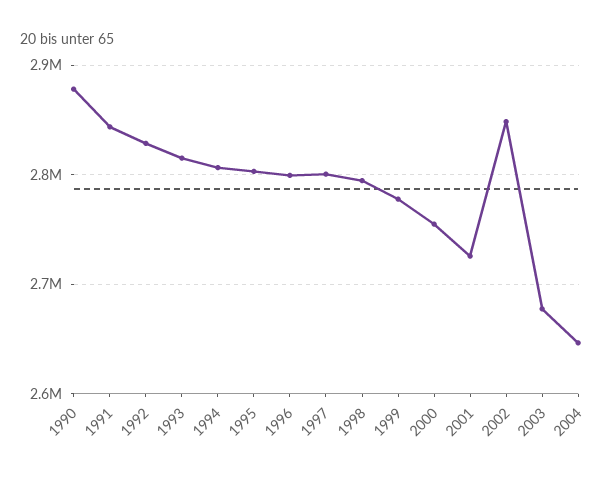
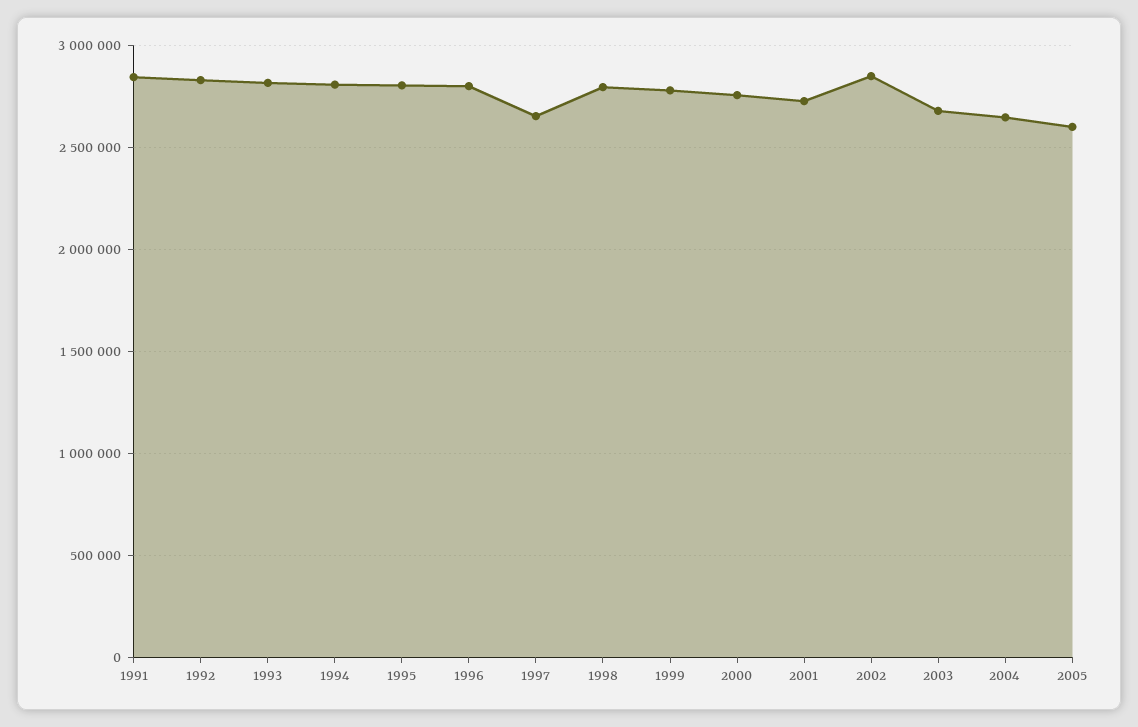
1990: 2880000 -> none
1997: 2800000 -> 2650000
2005: none -> 2600000

